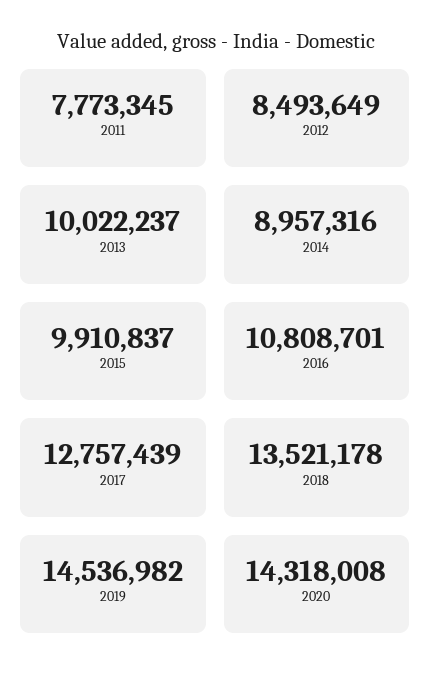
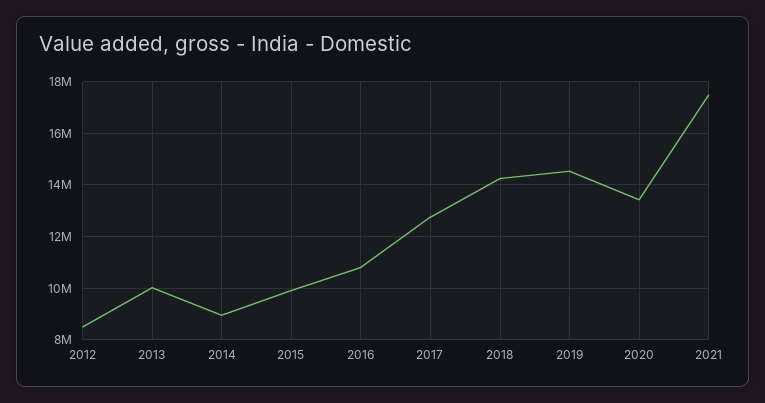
2011: 7773345 -> none
2018: 13521178 -> 14250000
2020: 14318008 -> 13500000
2021: none -> 17500000

